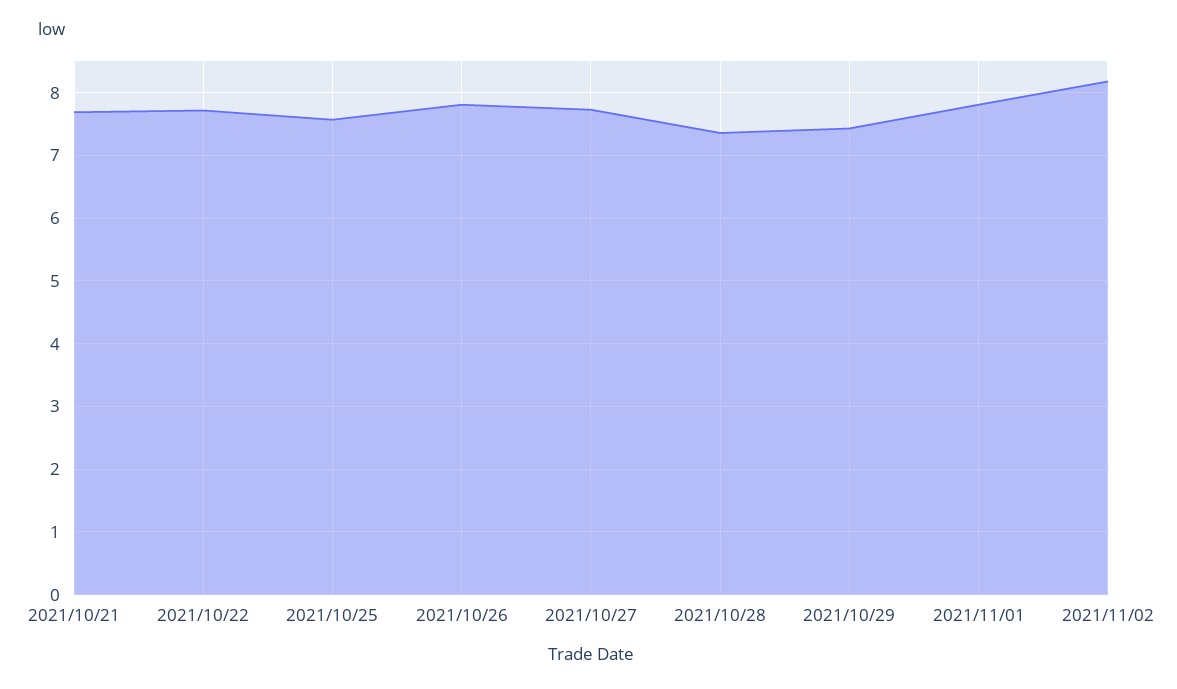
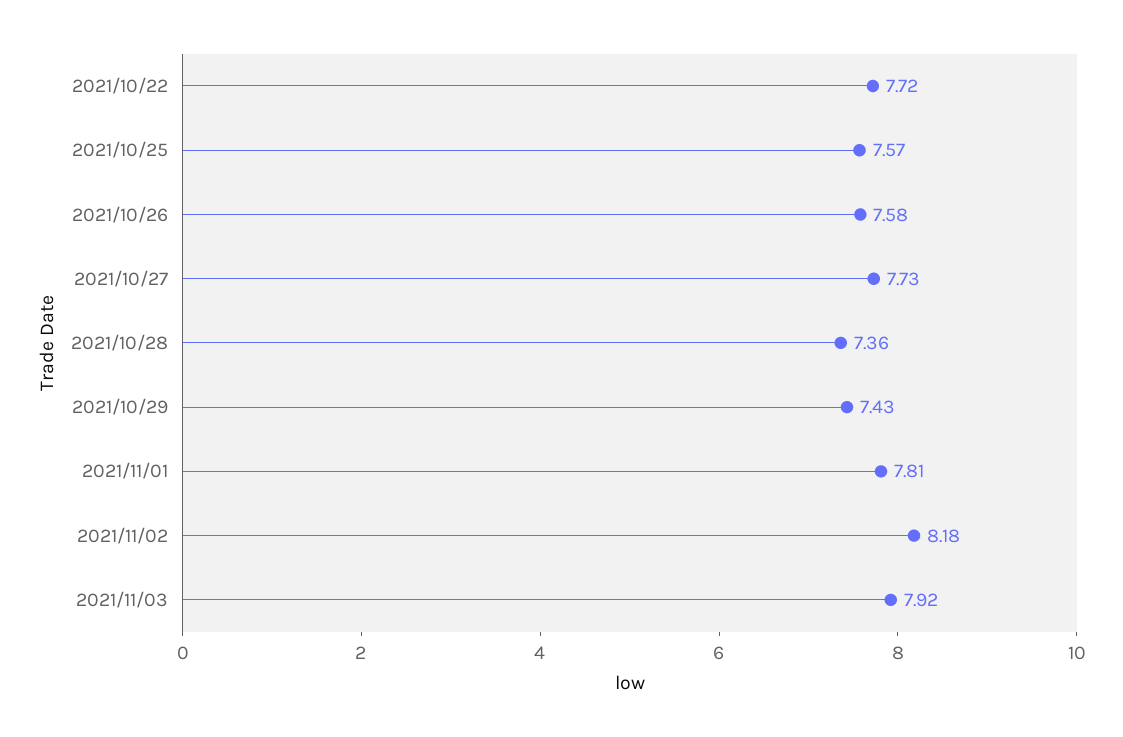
2021/10/21: 7.7 -> none
2021/10/26: 7.8 -> 7.58
2021/11/03: none -> 7.92

